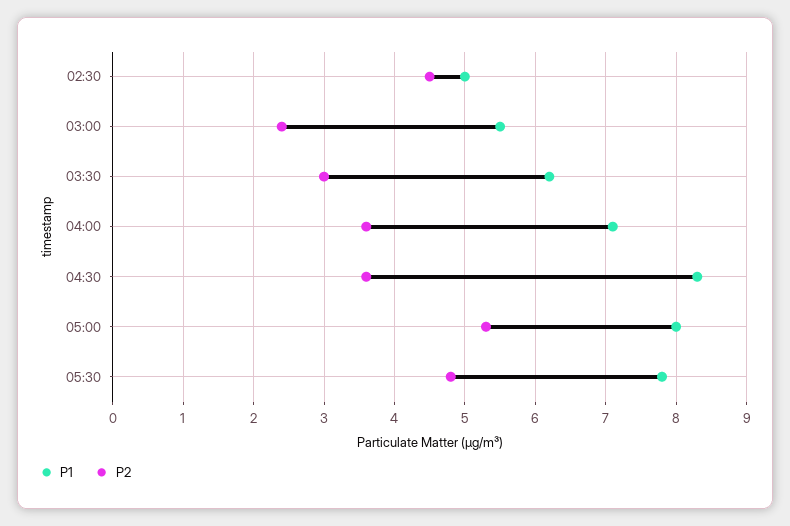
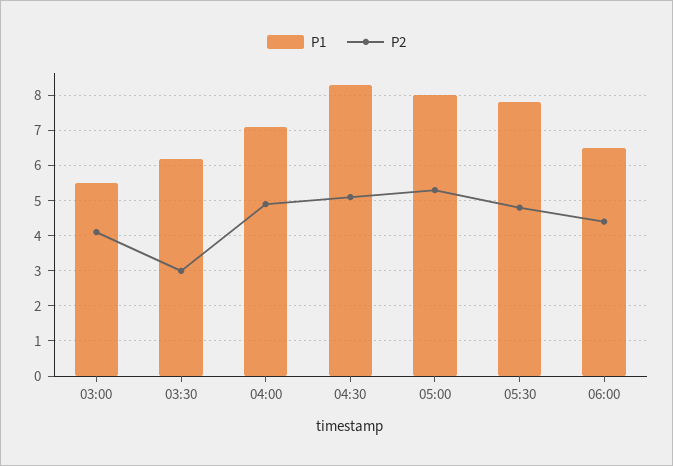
P1, 02:30: 5 -> none
P2, 02:30: 4.5 -> none
P2, 03:00: 2.4 -> 4
P2, 04:00: 3.6 -> 5
P2, 04:30: 3.6 -> 5
P1, 06:00: none -> 6.5
P2, 06:00: none -> 4.5

